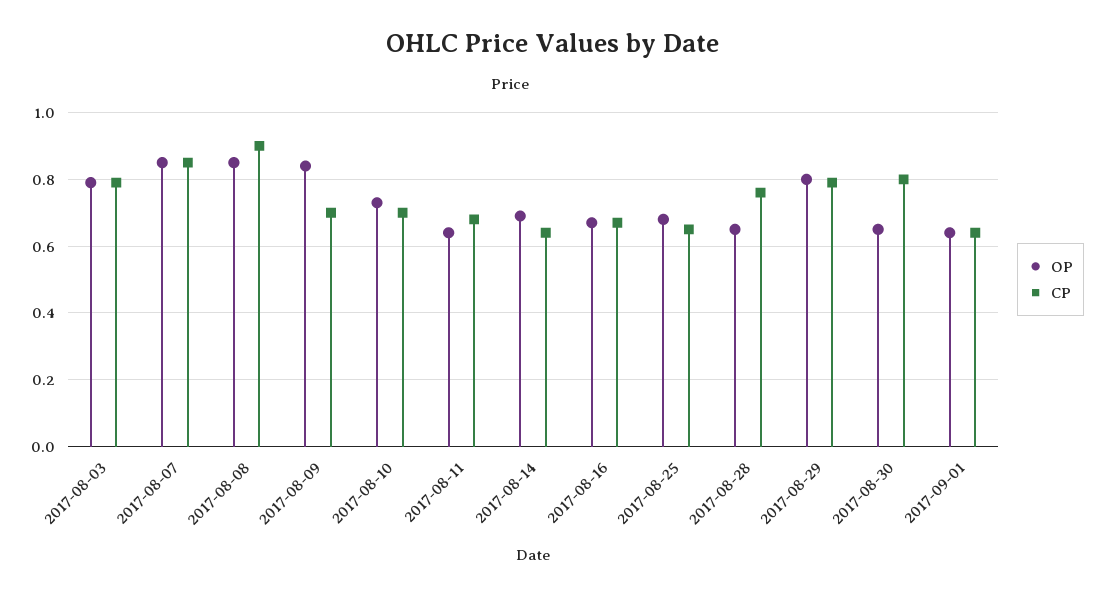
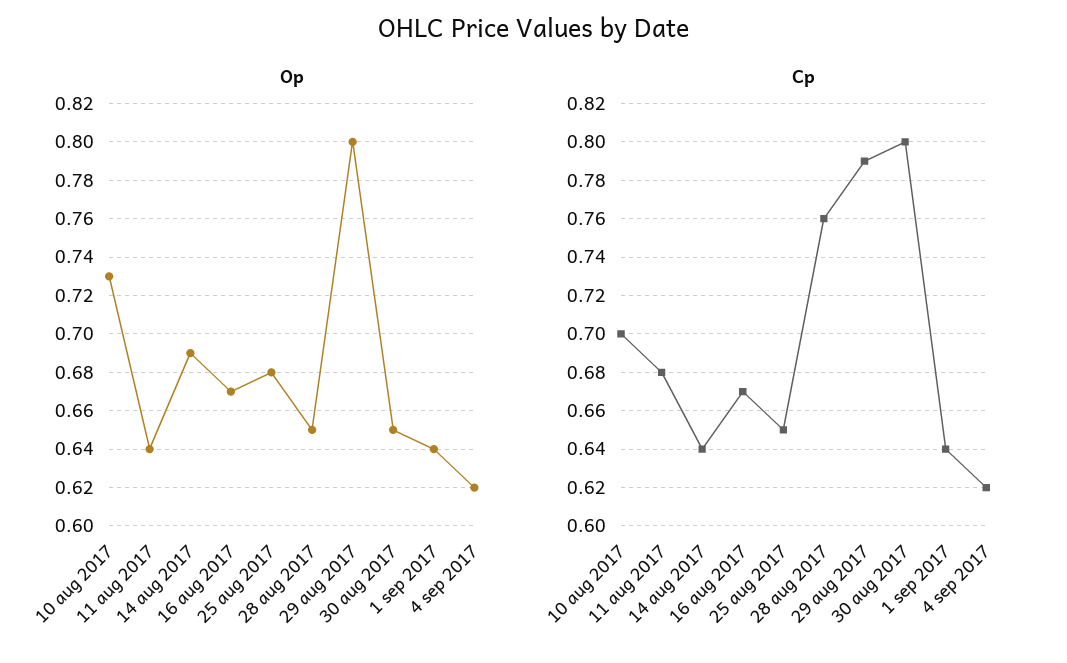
OP, 2017-08-03: 0.8 -> none
CP, 2017-08-03: 0.8 -> none
OP, 2017-08-07: 0.85 -> none
CP, 2017-08-07: 0.85 -> none
OP, 2017-08-08: 0.85 -> none
CP, 2017-08-08: 0.9 -> none
OP, 2017-08-09: 0.85 -> none
CP, 2017-08-09: 0.7 -> none
OP, 4 sep 2017: none -> 0.62
CP, 4 sep 2017: none -> 0.62

